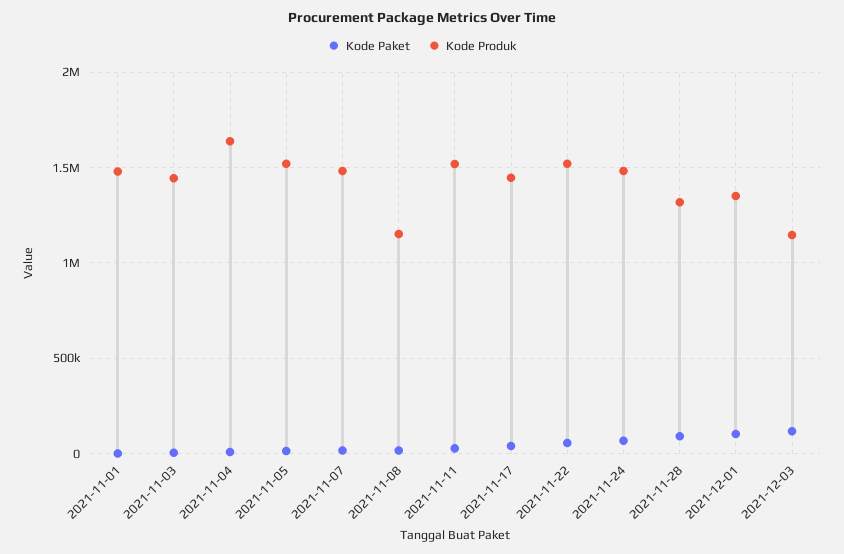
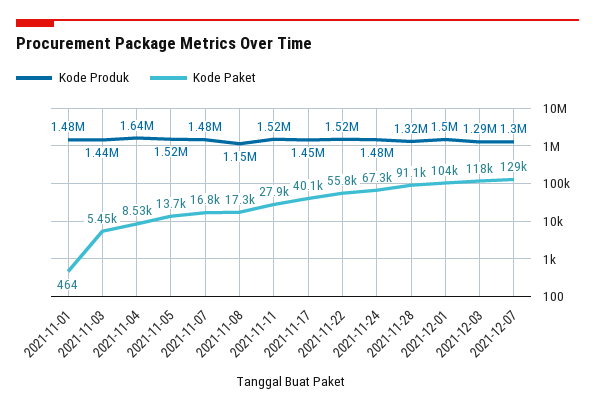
Kode Produk, 2021-12-01: 1350000 -> 1500000
Kode Produk, 2021-12-03: 1150000 -> 1290000
Kode Produk, 2021-12-07: none -> 1300000
Kode Paket, 2021-12-07: none -> 129000

